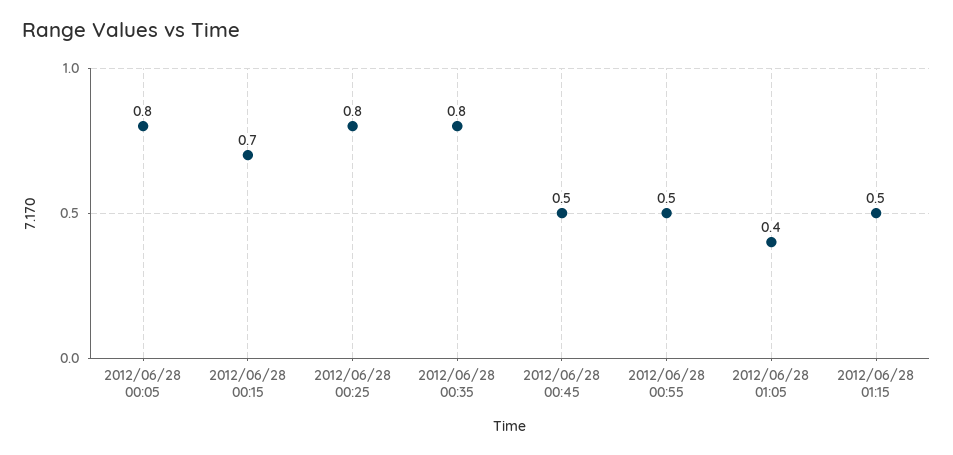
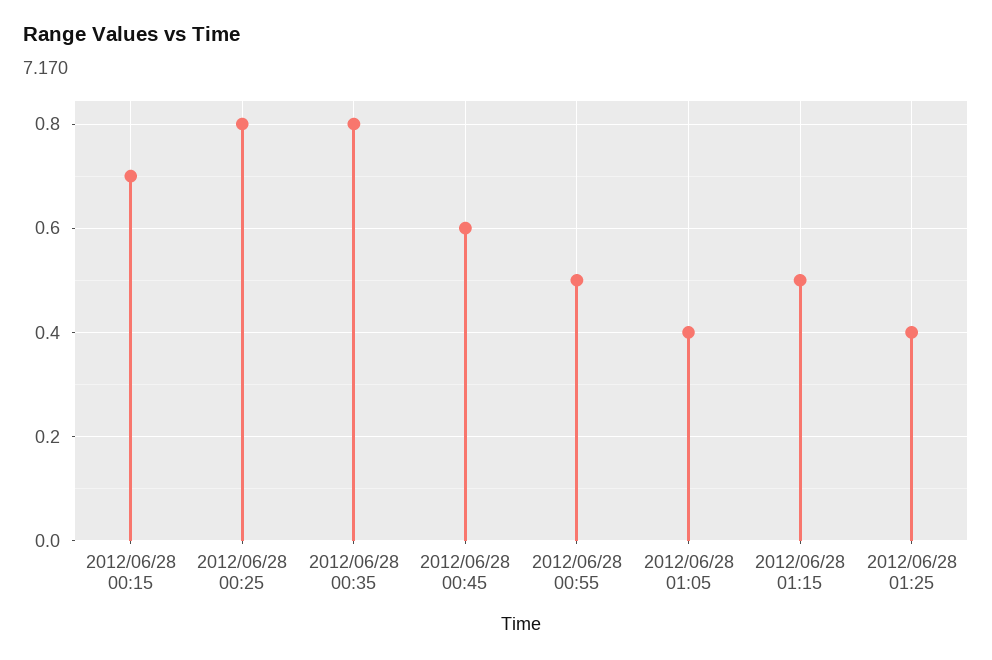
2012/06/28 00:05: 0.8 -> none
2012/06/28 00:45: 0.5 -> 0.6
2012/06/28 01:25: none -> 0.4

